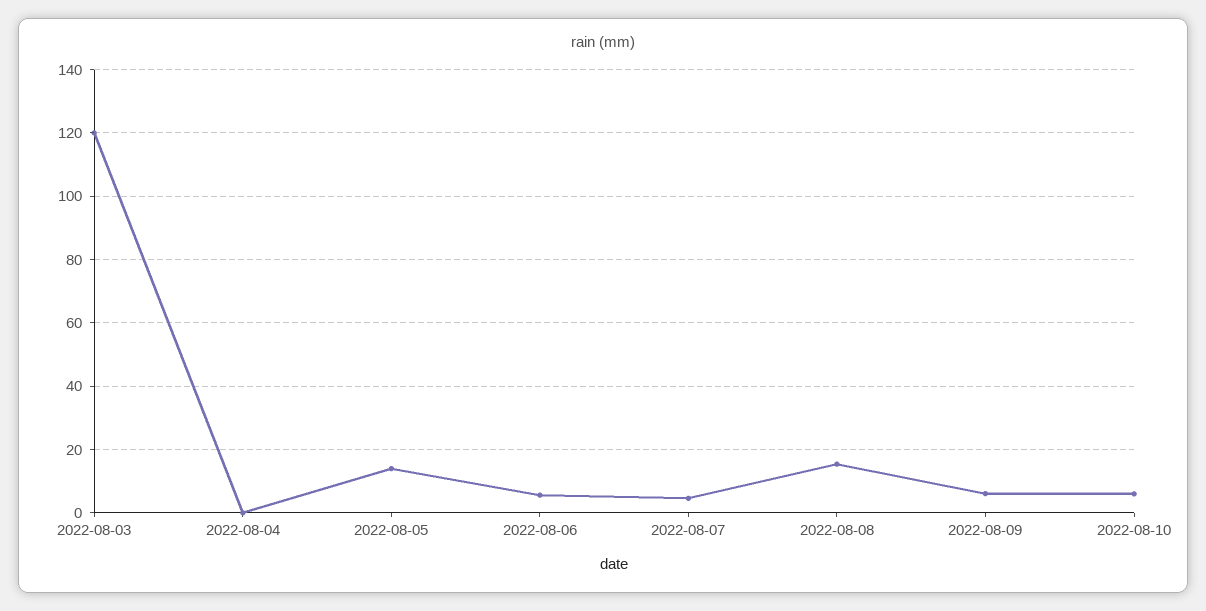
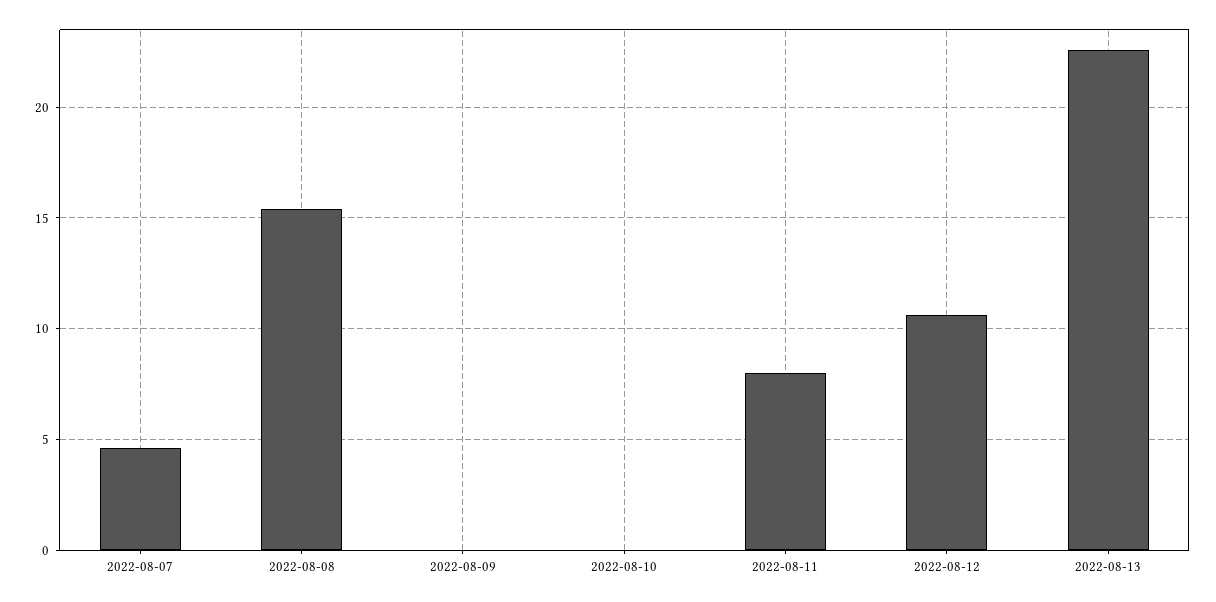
2022-08-03: 120 -> none
2022-08-04: 0 -> none
2022-08-05: 14 -> none
2022-08-06: 6 -> none
2022-08-09: 6 -> 0
2022-08-10: 6 -> 0
2022-08-11: none -> 8
2022-08-12: none -> 10.5
2022-08-13: none -> 22.5

